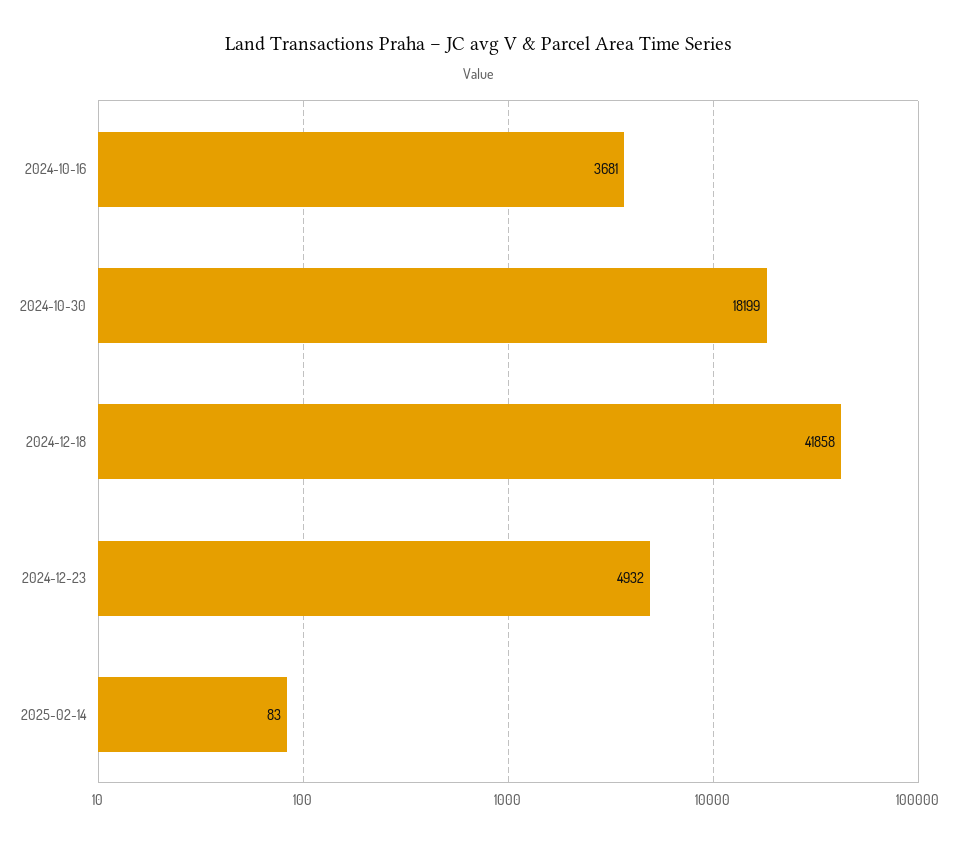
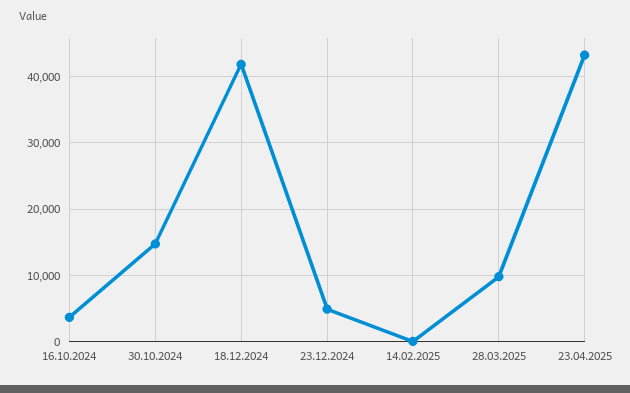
2024-10-30: 18199 -> 15000
28.03.2025: none -> 10000
23.04.2025: none -> 43000

